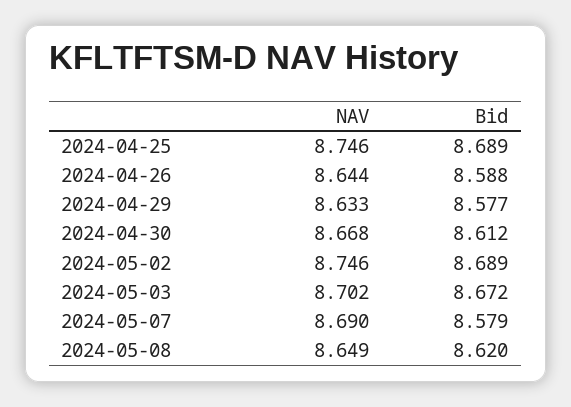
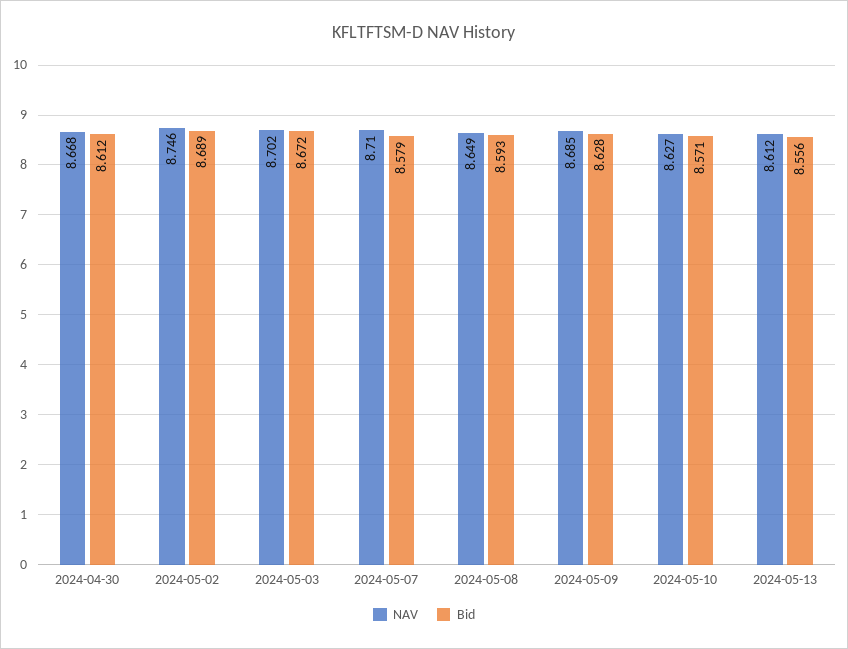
NAV, 2024-04-25: 8.746 -> none
Bid, 2024-04-25: 8.689 -> none
NAV, 2024-04-26: 8.644 -> none
Bid, 2024-04-26: 8.588 -> none
NAV, 2024-04-29: 8.633 -> none
Bid, 2024-04-29: 8.577 -> none
NAV, 2024-05-07: 8.69 -> 8.71
Bid, 2024-05-08: 8.62 -> 8.593
NAV, 2024-05-09: none -> 8.685
Bid, 2024-05-09: none -> 8.628
NAV, 2024-05-10: none -> 8.627
Bid, 2024-05-10: none -> 8.571
NAV, 2024-05-13: none -> 8.612
Bid, 2024-05-13: none -> 8.556

